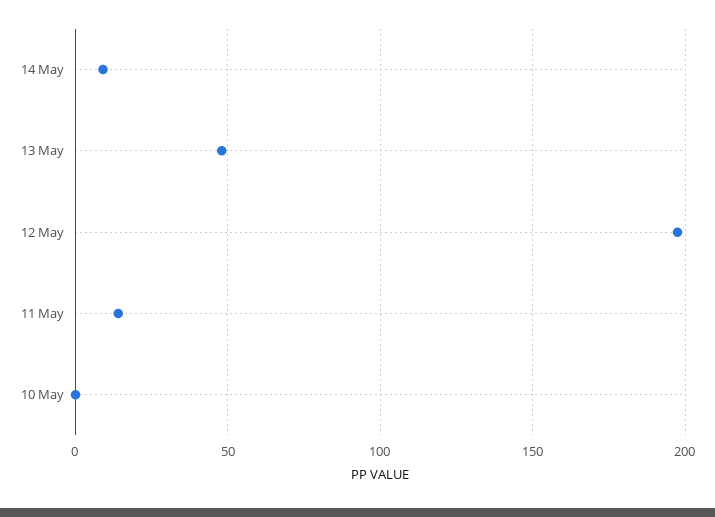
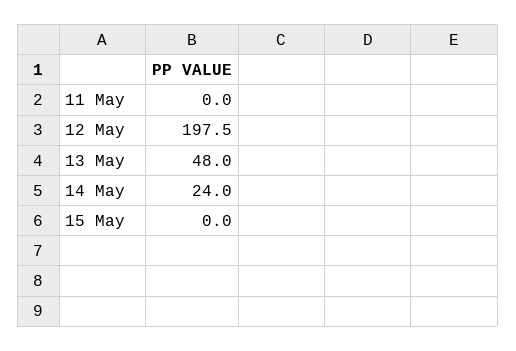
14 May: 10 -> 24
11 May: 15 -> 0
10 May: 0 -> none
15 May: none -> 0

